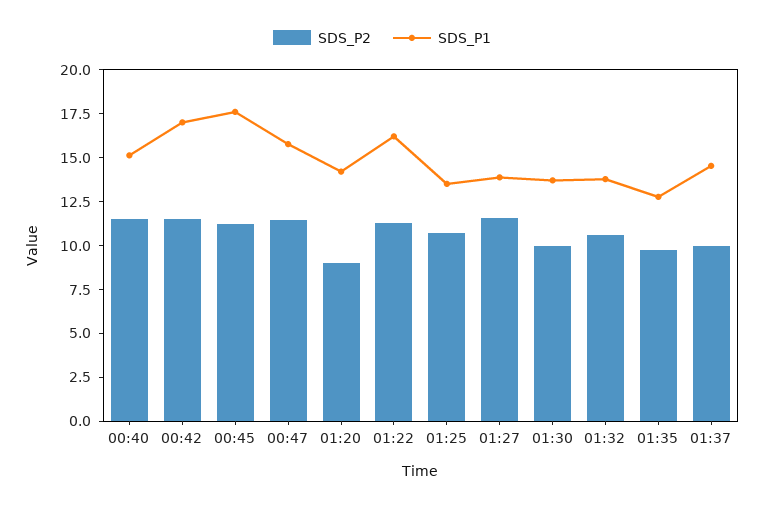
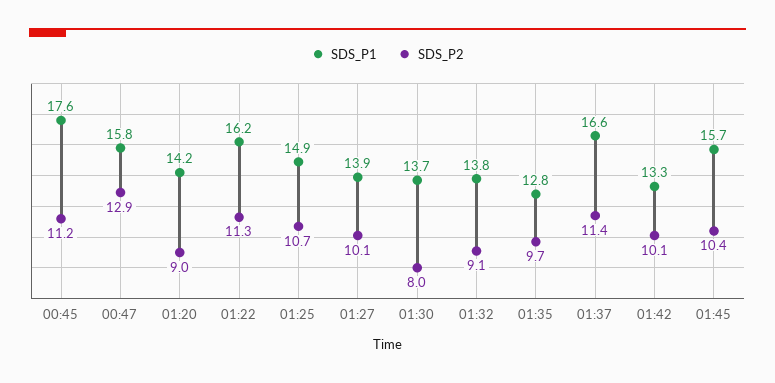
SDS_P2, 00:40: 11.5 -> none
SDS_P1, 00:40: 15 -> none
SDS_P2, 00:42: 11.5 -> none
SDS_P1, 00:42: 17 -> none
SDS_P2, 00:47: 11.5 -> 12.9
SDS_P1, 01:25: 13.5 -> 14.9
SDS_P2, 01:27: 11.5 -> 10.1
SDS_P2, 01:30: 10 -> 8
SDS_P2, 01:32: 10.5 -> 9.1
SDS_P2, 01:37: 10 -> 11.4
SDS_P1, 01:37: 14.5 -> 16.6
SDS_P1, 01:42: none -> 13.3
SDS_P2, 01:42: none -> 10.1
SDS_P1, 01:45: none -> 15.7
SDS_P2, 01:45: none -> 10.4

